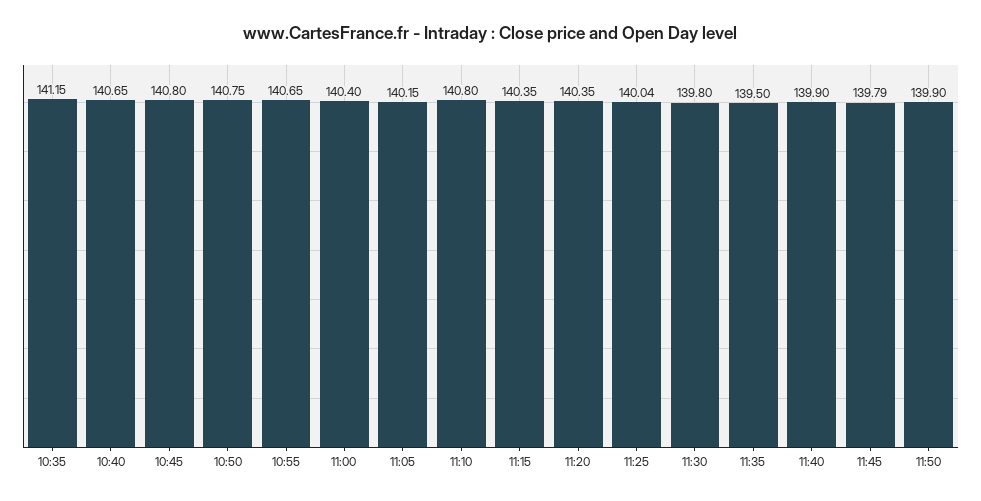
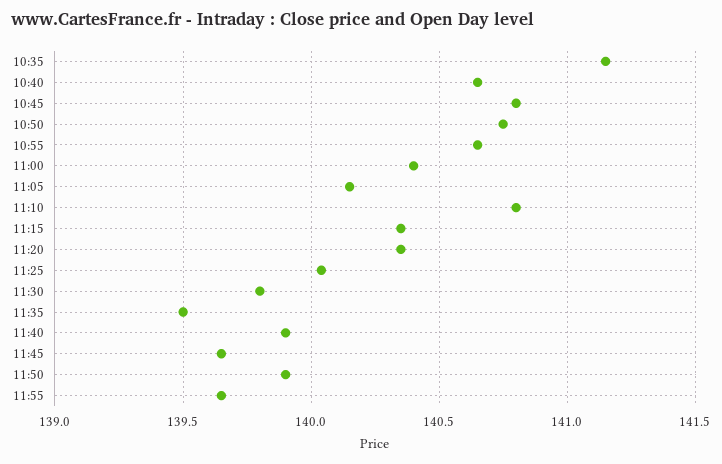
11:45: 139.79 -> 139.65
11:55: none -> 139.65

